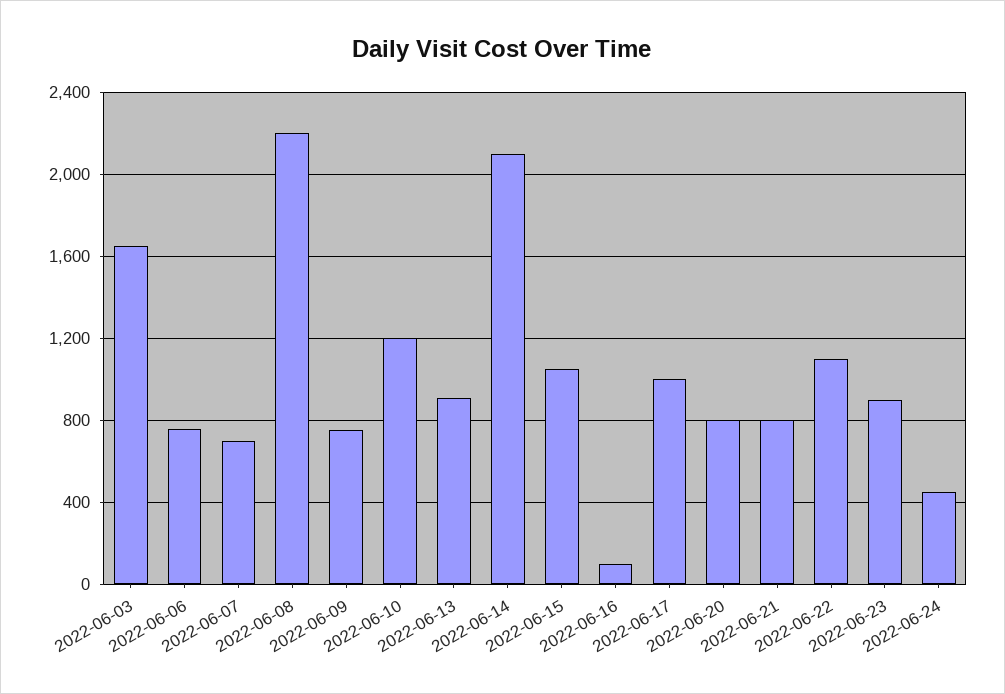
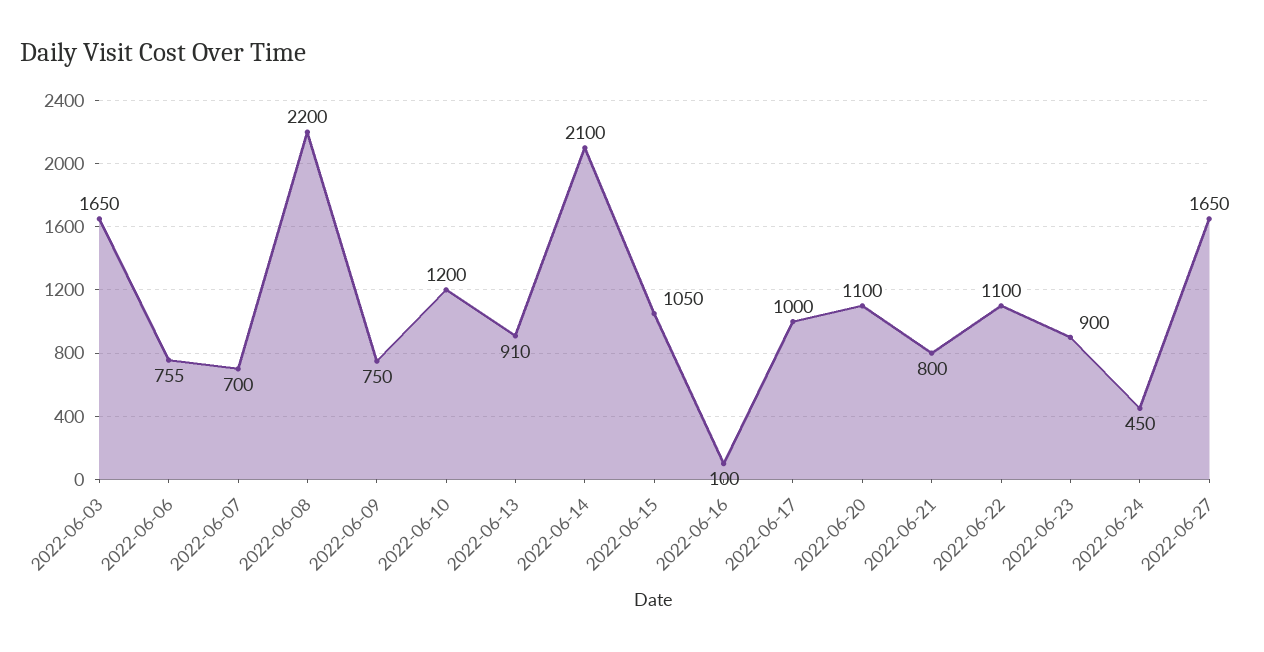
2022-06-20: 800 -> 1100
2022-06-27: none -> 1650

